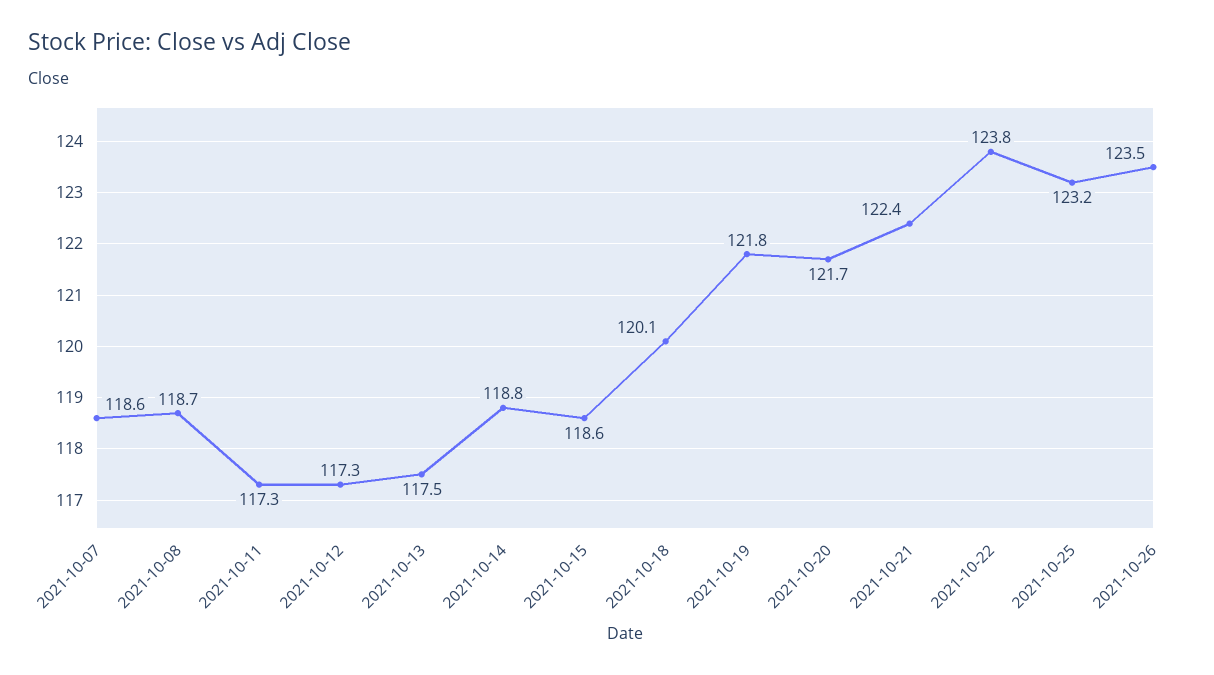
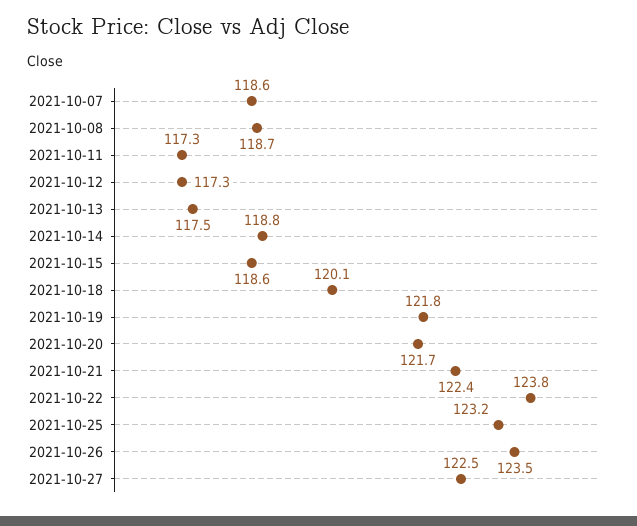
2021-10-27: none -> 122.5

